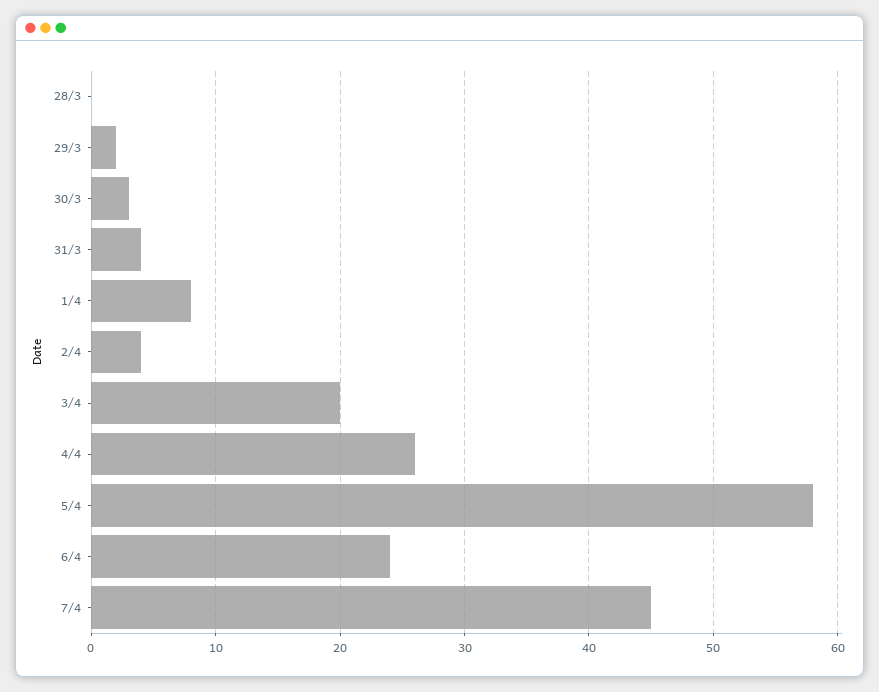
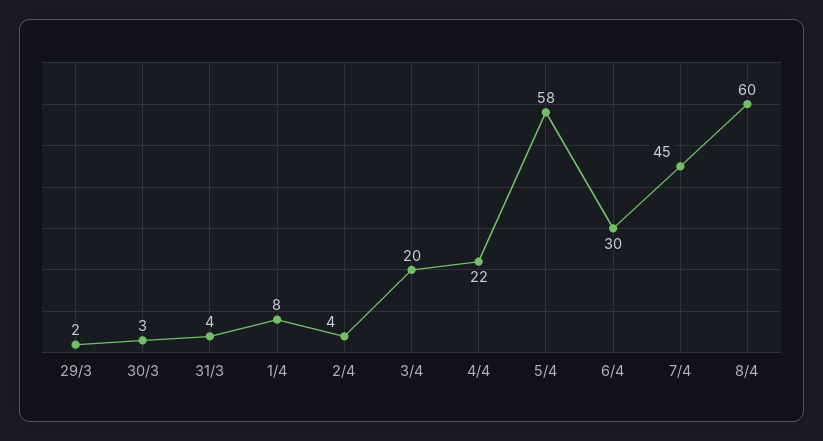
28/3: 0 -> none
4/4: 26 -> 22
6/4: 24 -> 30
8/4: none -> 60

